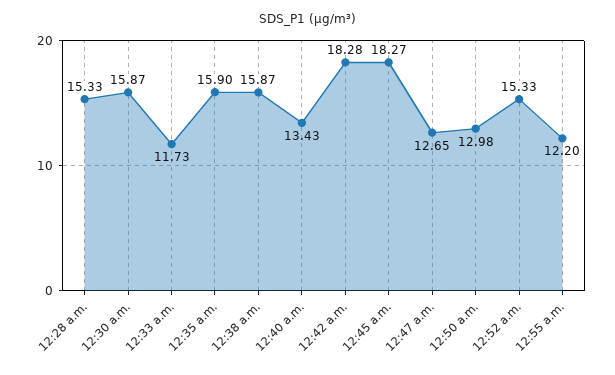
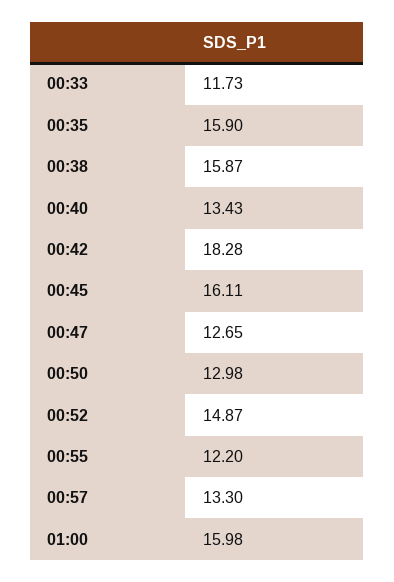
12:28 a.m.: 15.33 -> none
12:30 a.m.: 15.87 -> none
12:45 a.m.: 18.27 -> 16.11
12:52 a.m.: 15.33 -> 14.87
00:57: none -> 13.3
01:00: none -> 15.98

